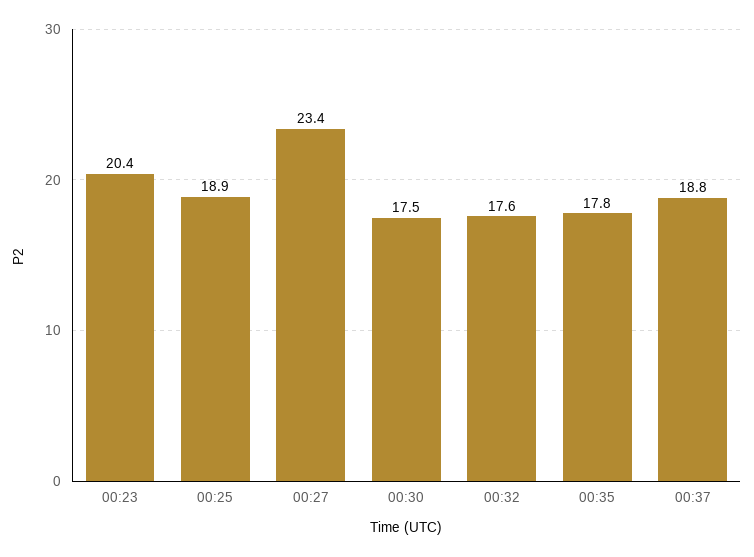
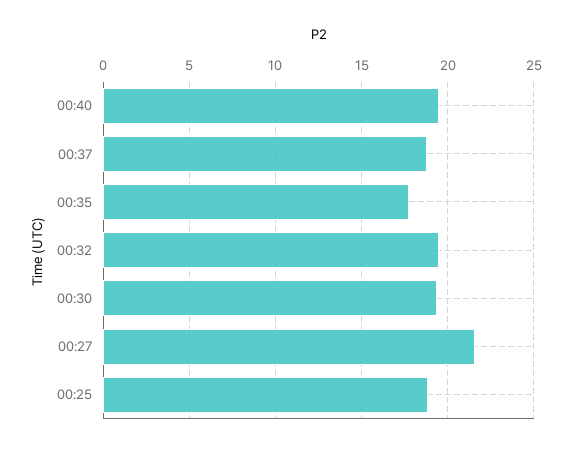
00:23: 20.4 -> none
00:27: 23.4 -> 21.5
00:30: 17.5 -> 19.5
00:32: 17.6 -> 19.5
00:40: none -> 19.5

